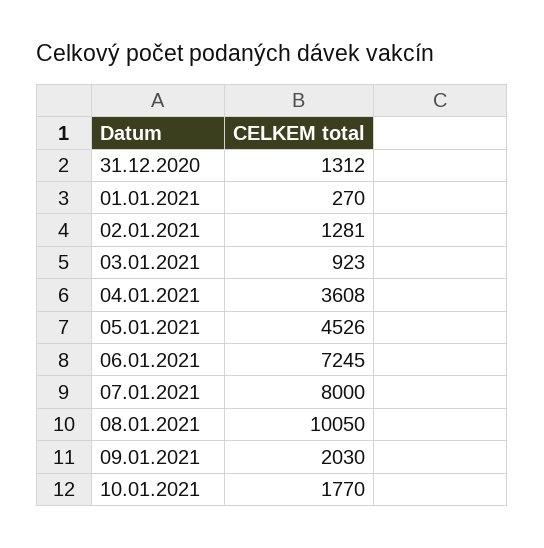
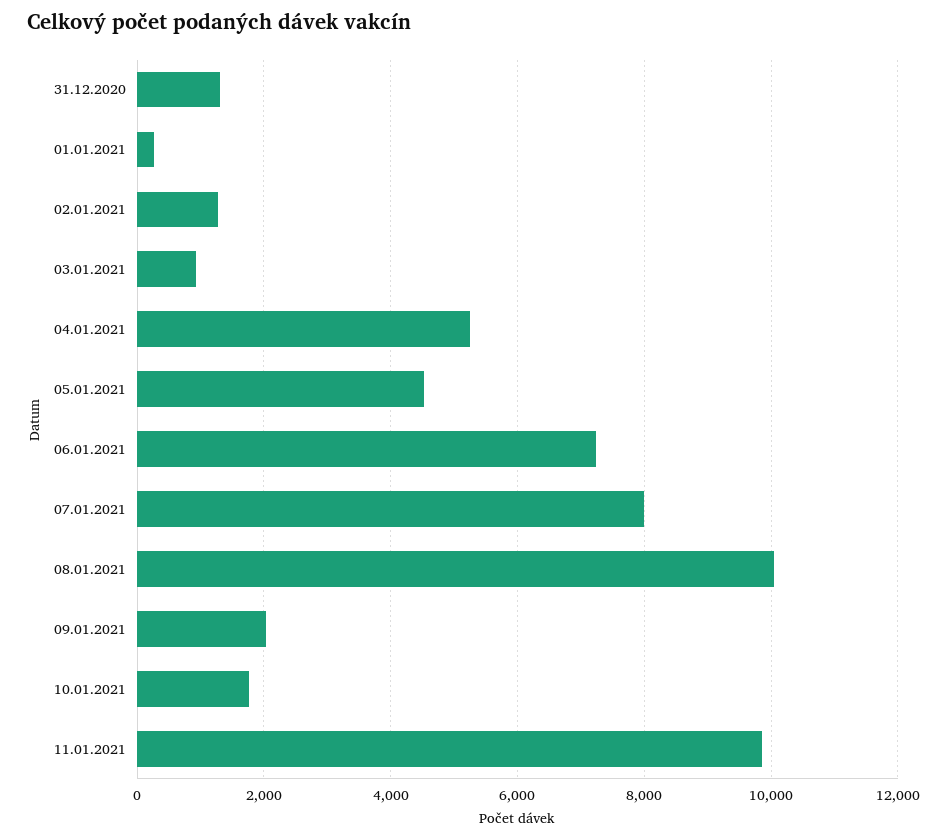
04.01.2021: 3608 -> 5200
11.01.2021: none -> 9800

